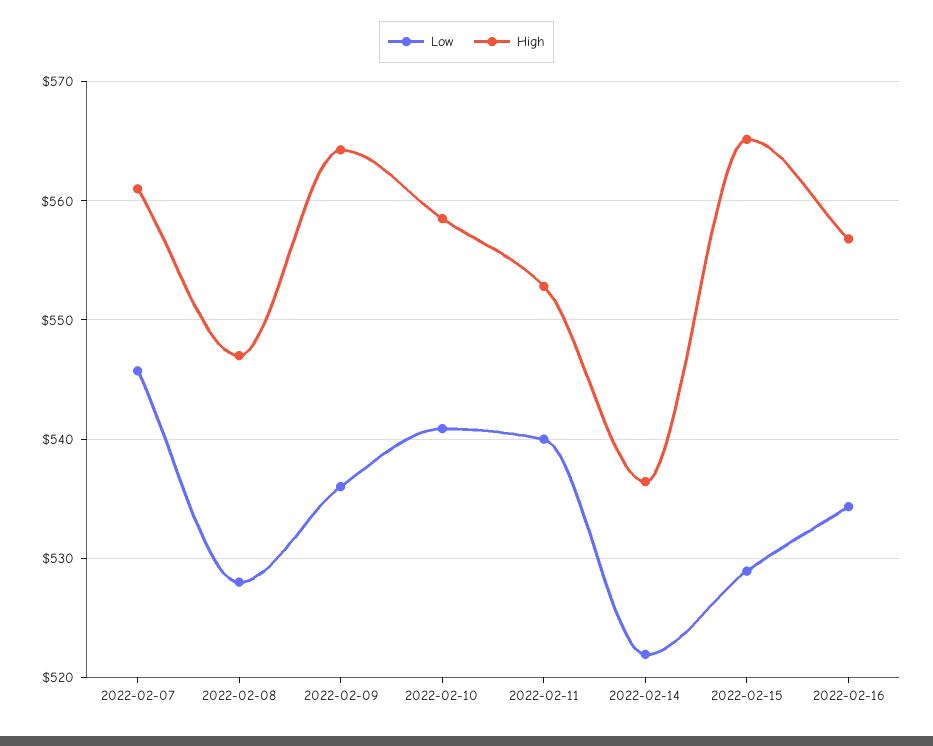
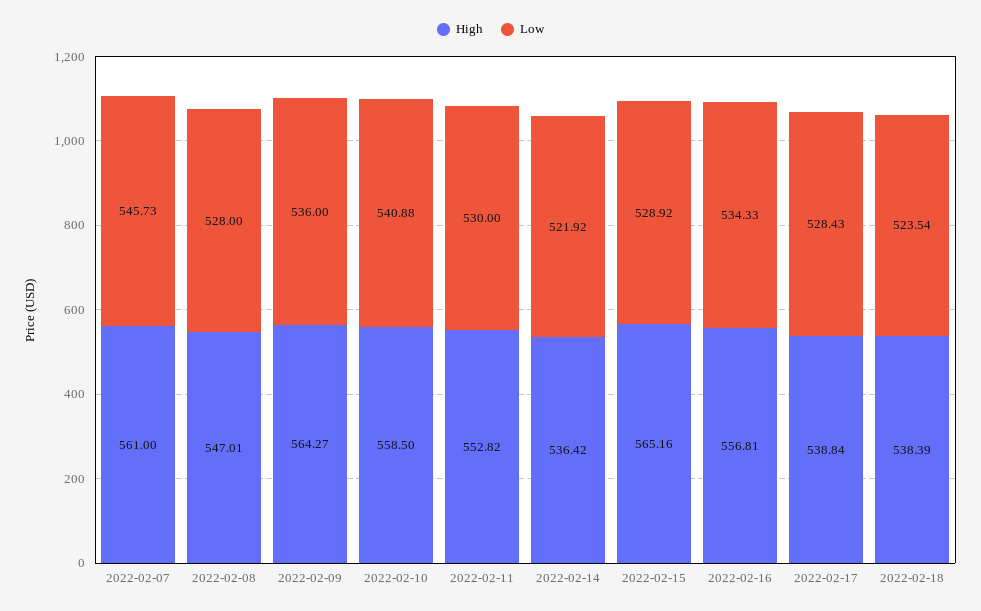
Low, 2022-02-11: 540 -> 530
High, 2022-02-17: none -> 538.84
Low, 2022-02-17: none -> 528.43
High, 2022-02-18: none -> 538.39
Low, 2022-02-18: none -> 523.54

